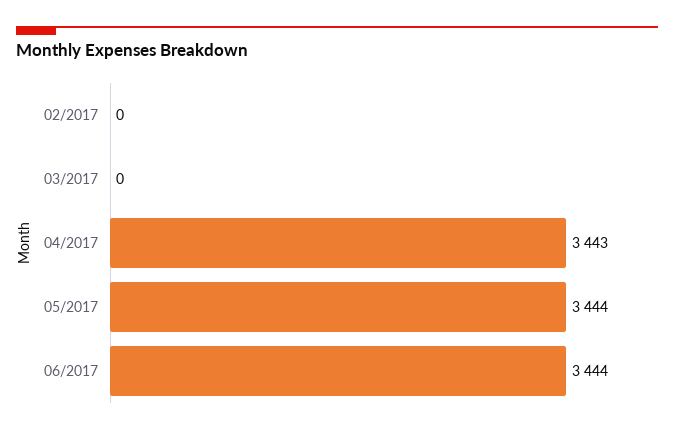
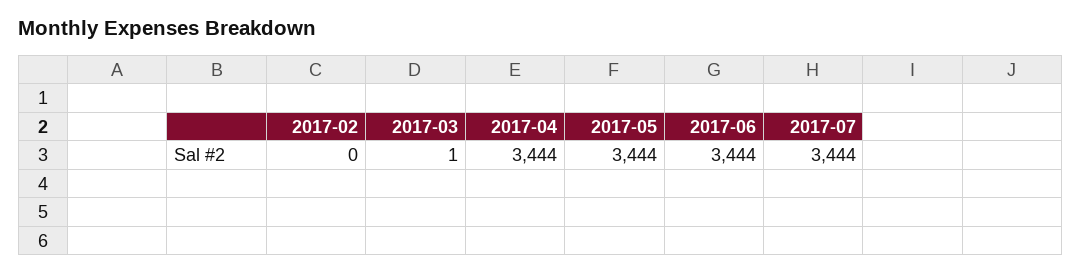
03/2017: 0 -> 1
04/2017: 3443 -> 3444
2017-07: none -> 3444

